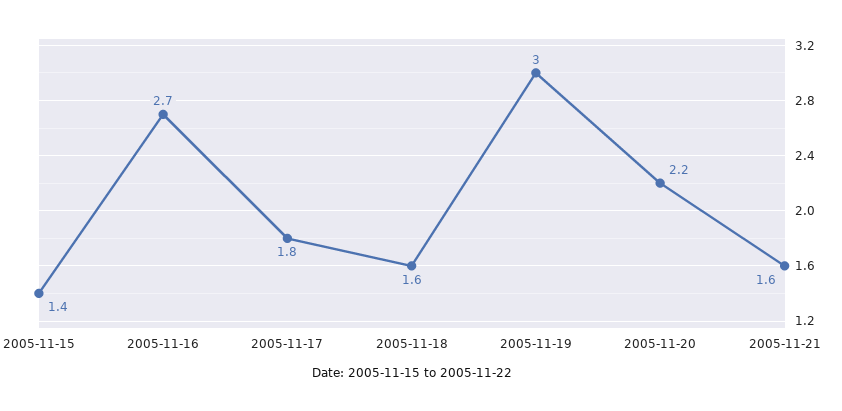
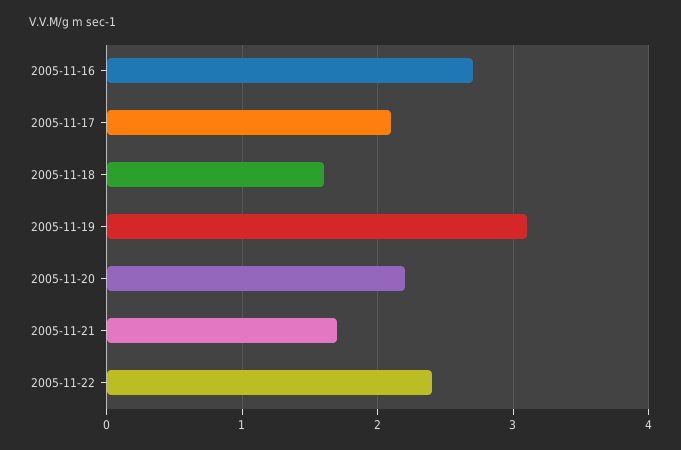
2005-11-15: 1.4 -> none
2005-11-17: 1.8 -> 2.1
2005-11-19: 3 -> 3.1
2005-11-21: 1.6 -> 1.7
2005-11-22: none -> 2.4

